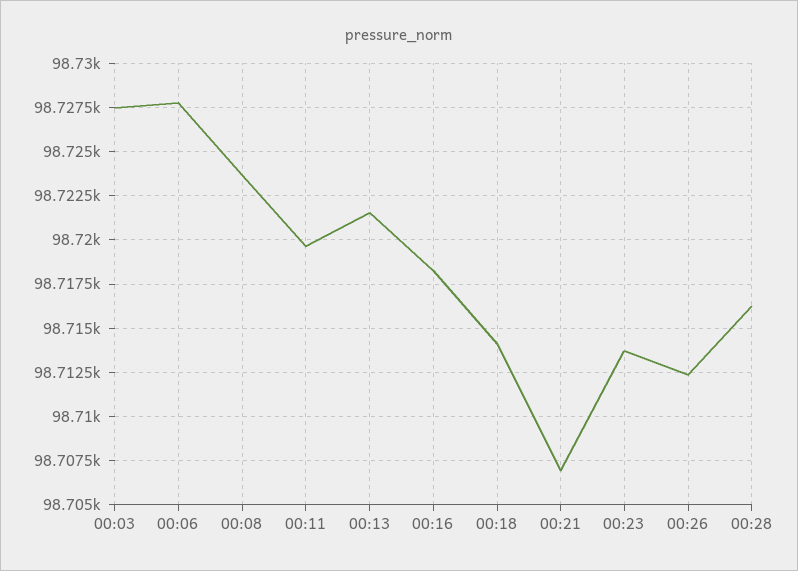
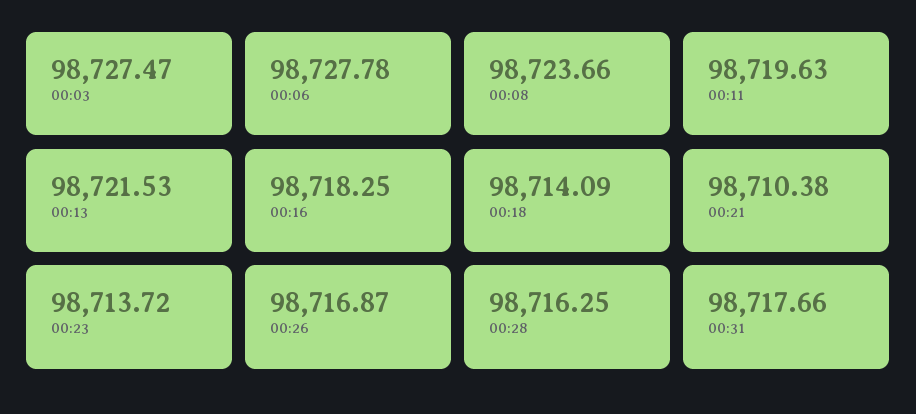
00:21: 98707 -> 98710.38
00:26: 98712.5 -> 98716.87
00:31: none -> 98717.66

